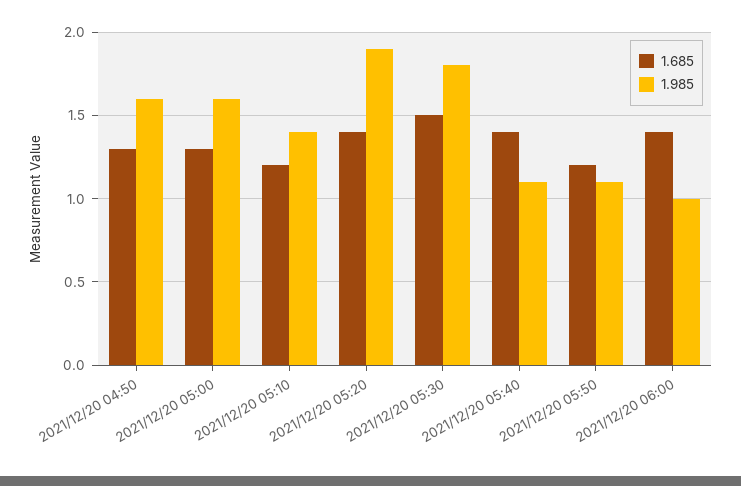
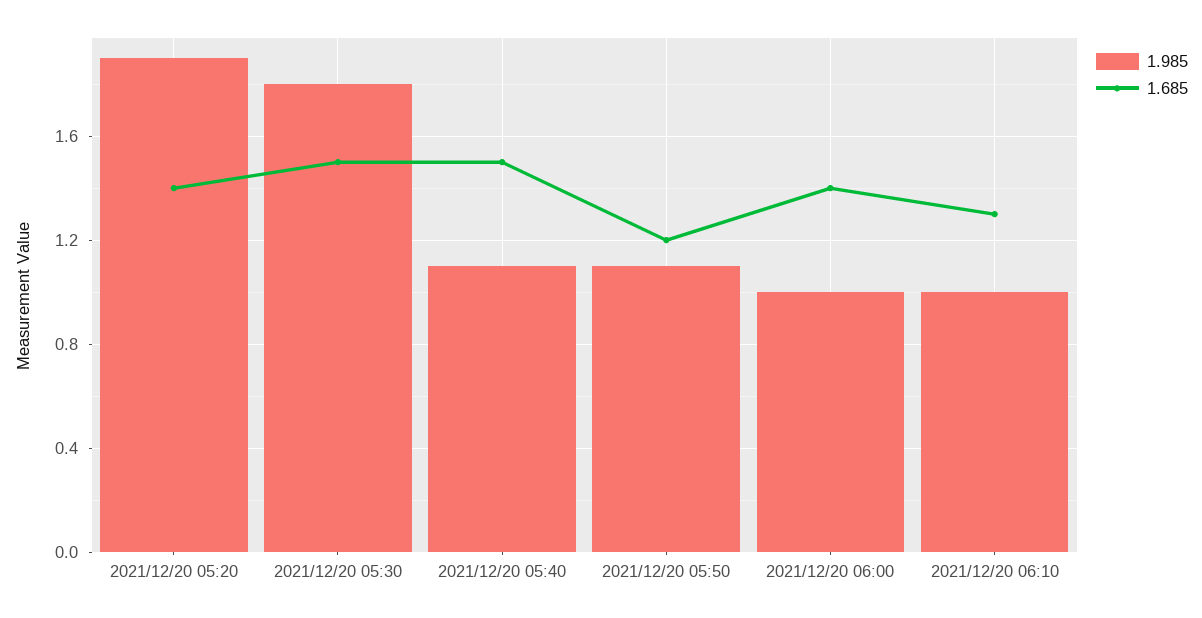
1.685, 2021/12/20 04:50: 1.3 -> none
1.985, 2021/12/20 04:50: 1.6 -> none
1.685, 2021/12/20 05:00: 1.3 -> none
1.985, 2021/12/20 05:00: 1.6 -> none
1.685, 2021/12/20 05:10: 1.2 -> none
1.985, 2021/12/20 05:10: 1.4 -> none
1.685, 2021/12/20 05:40: 1.4 -> 1.5
1.985, 2021/12/20 06:10: none -> 1
1.685, 2021/12/20 06:10: none -> 1.3

